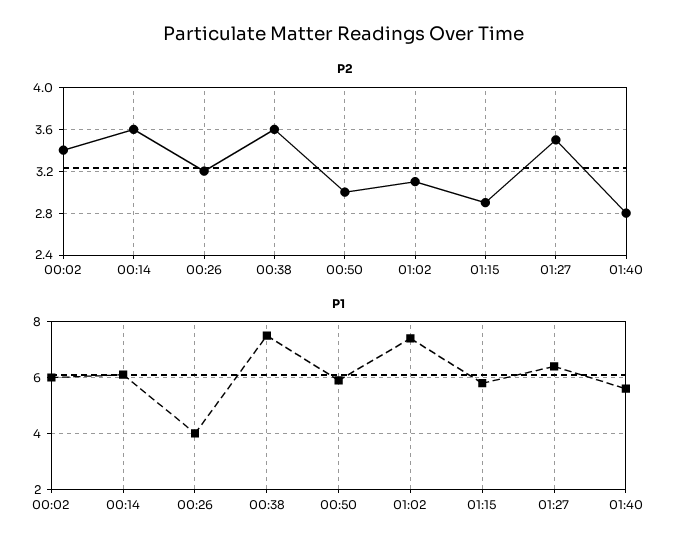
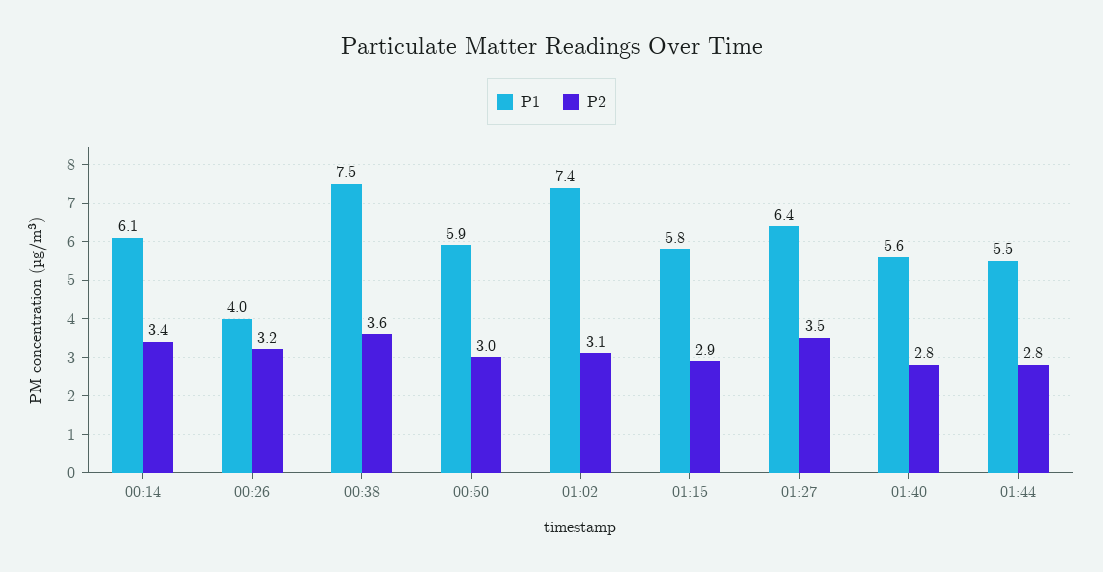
P2, 00:02: 3.4 -> none
P2, 00:14: 3.6 -> 3.4
P1, 00:02: 6 -> none
P1, 01:44: none -> 5.5
P2, 01:44: none -> 2.8

